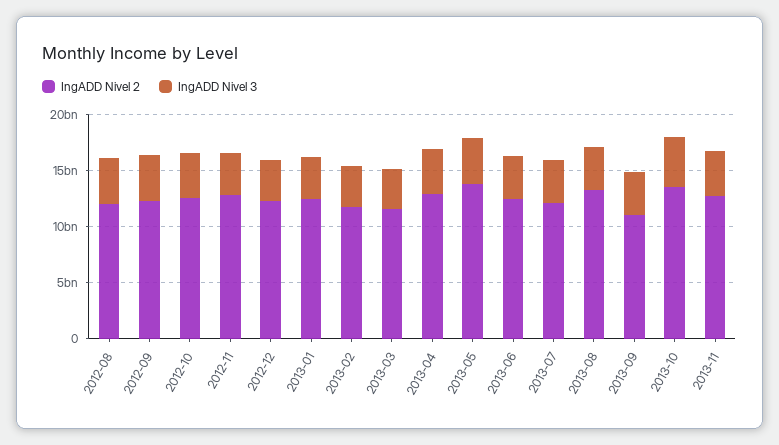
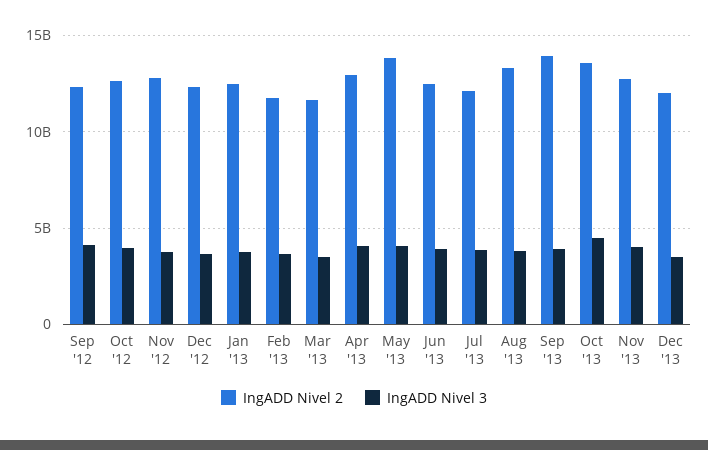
IngADD Nivel 2, 2012-08: 12000000000 -> none
IngADD Nivel 3, 2012-08: 4000000000 -> none
IngADD Nivel 2, 2013-09: 11000000000 -> 14000000000
IngADD Nivel 2, Dec '13: none -> 12000000000
IngADD Nivel 3, Dec '13: none -> 3500000000

